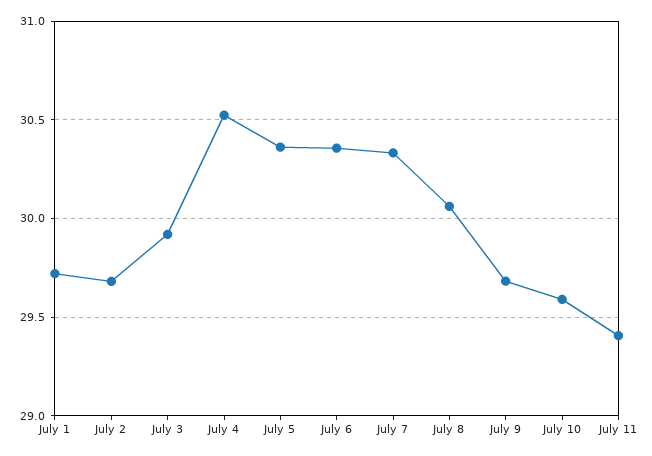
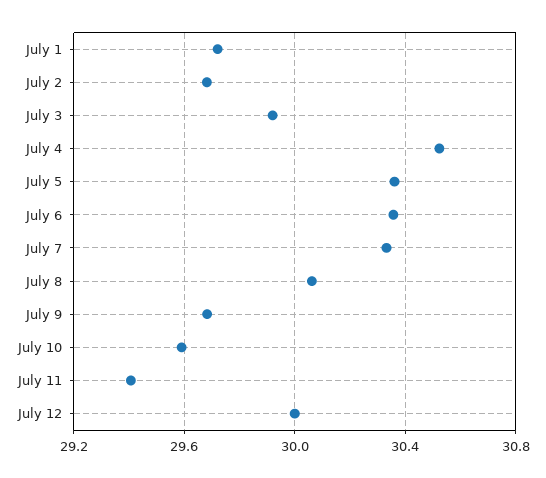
July 12: none -> 30

